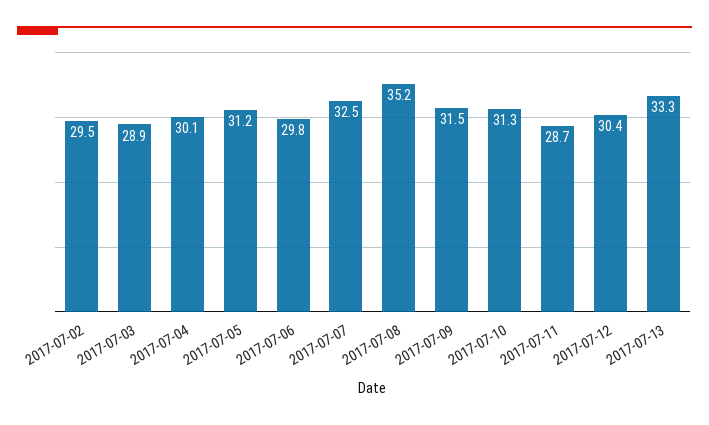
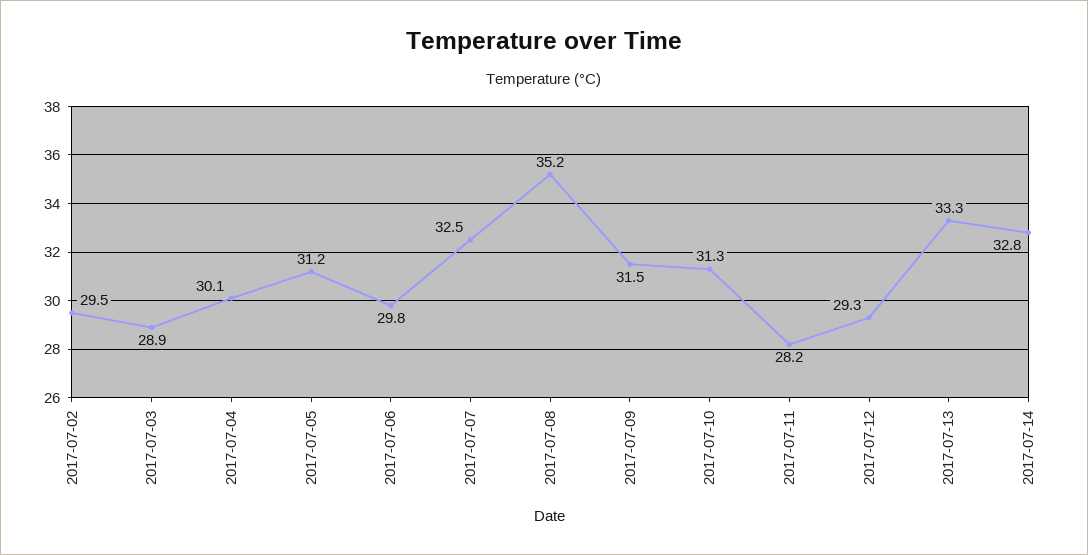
2017-07-11: 28.7 -> 28.2
2017-07-12: 30.4 -> 29.3
2017-07-14: none -> 32.8

